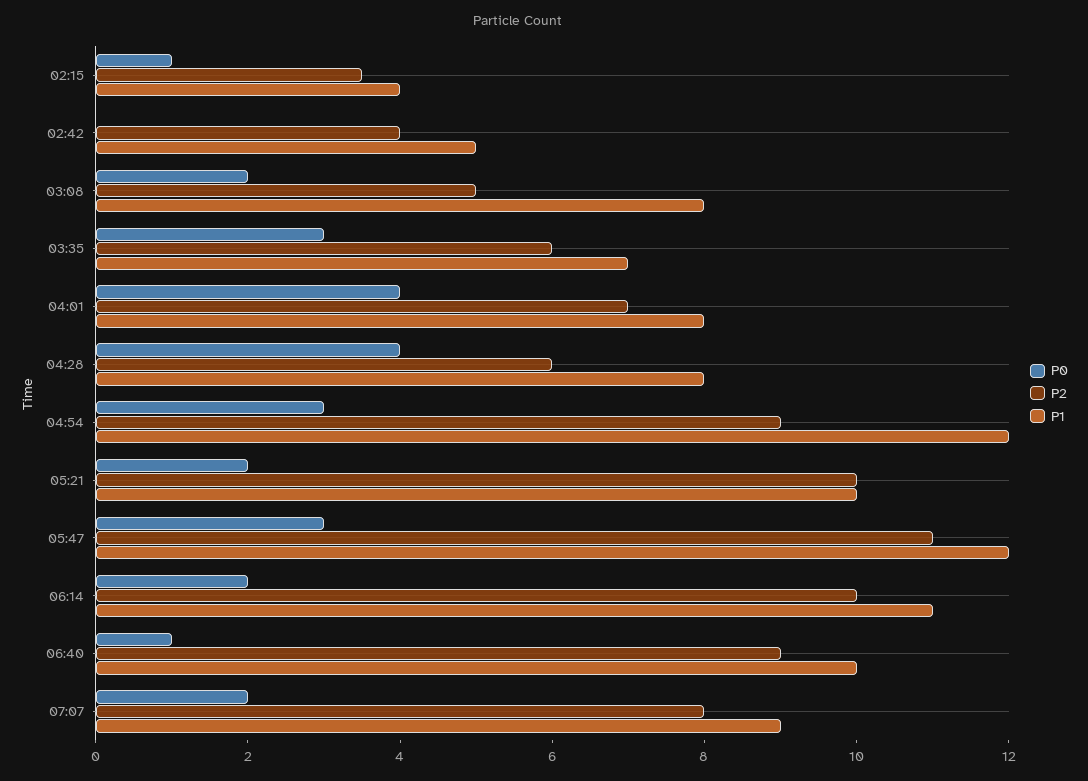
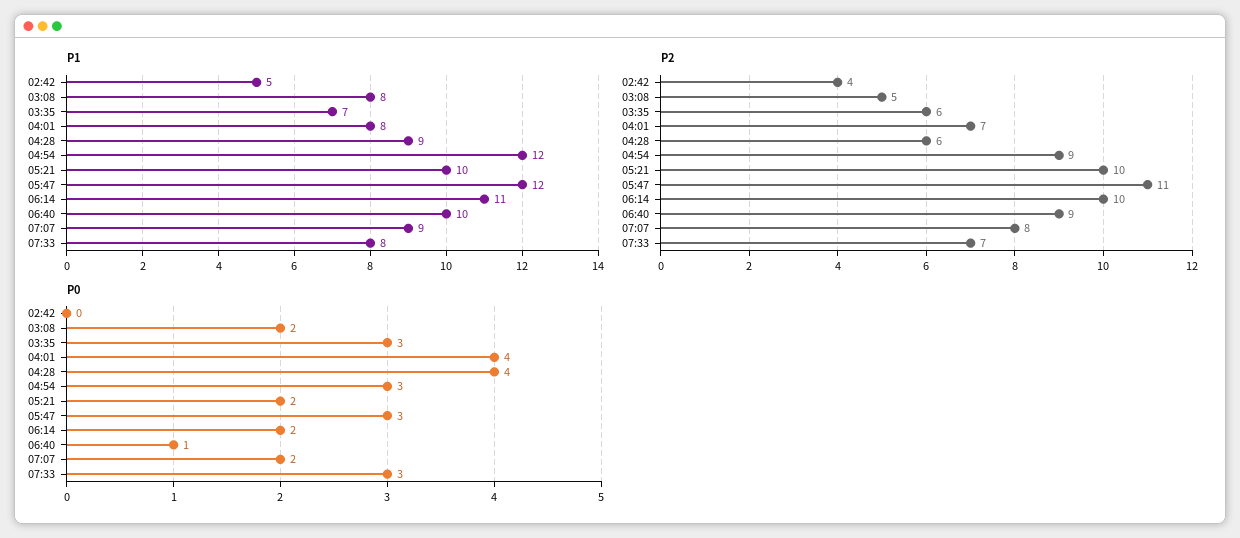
P0, 02:15: 1 -> none
P2, 02:15: 3.5 -> none
P1, 02:15: 4 -> none
P1, 04:28: 8 -> 9
P1, 07:33: none -> 8
P2, 07:33: none -> 7
P0, 07:33: none -> 3

